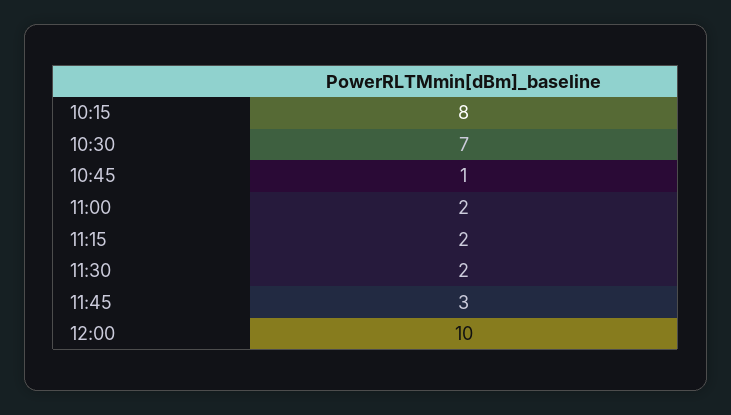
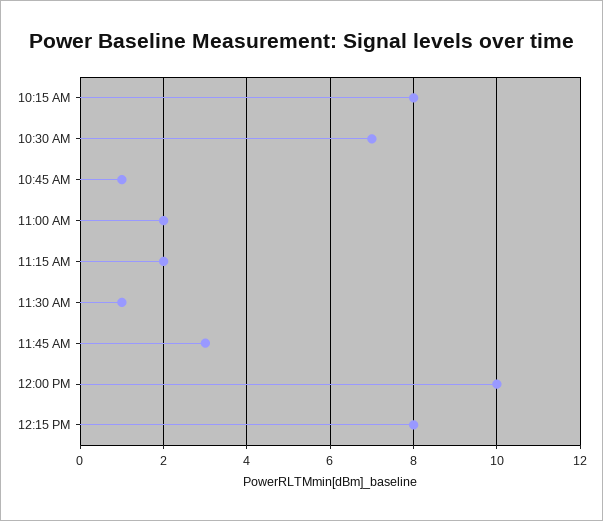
11:30: 2 -> 1
12:15 PM: none -> 8

